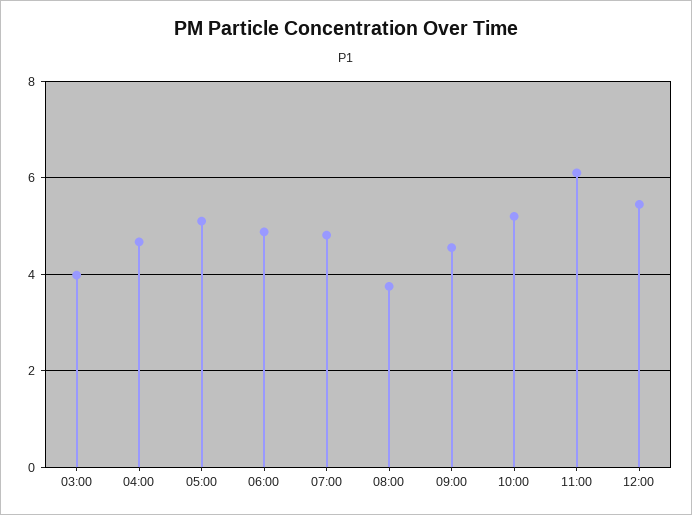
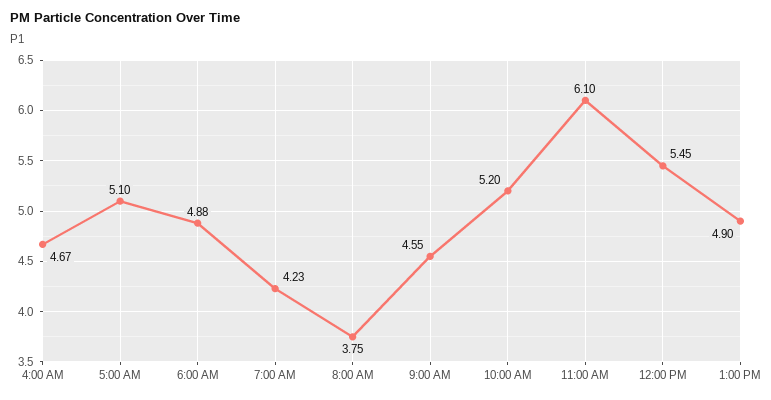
03:00: 4 -> none
07:00: 4.8 -> 4.23
1:00 PM: none -> 4.9

